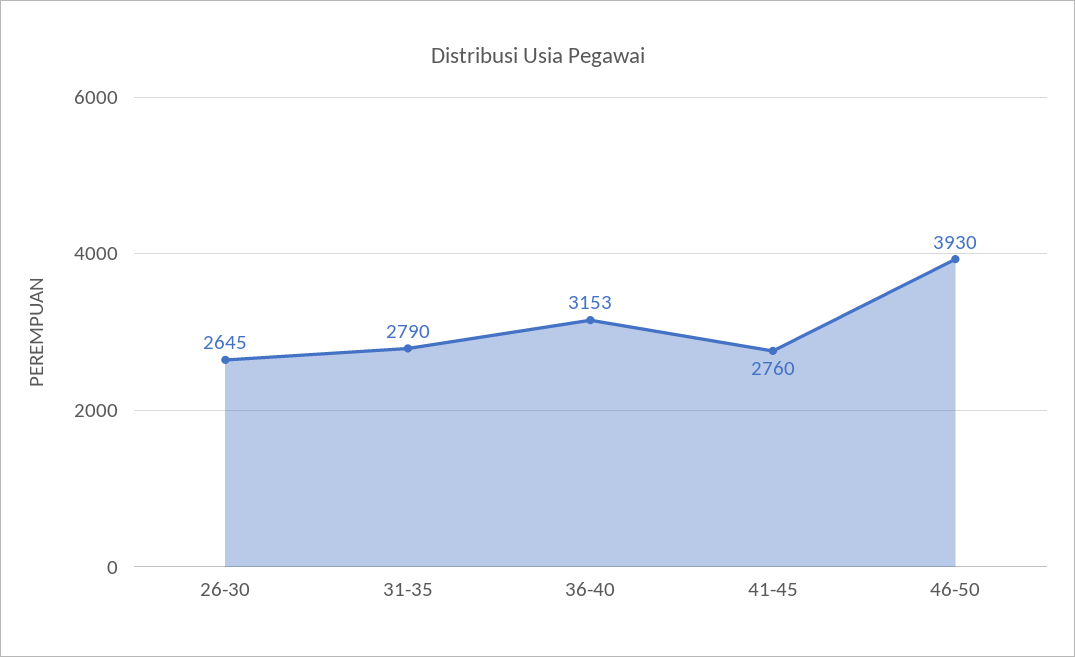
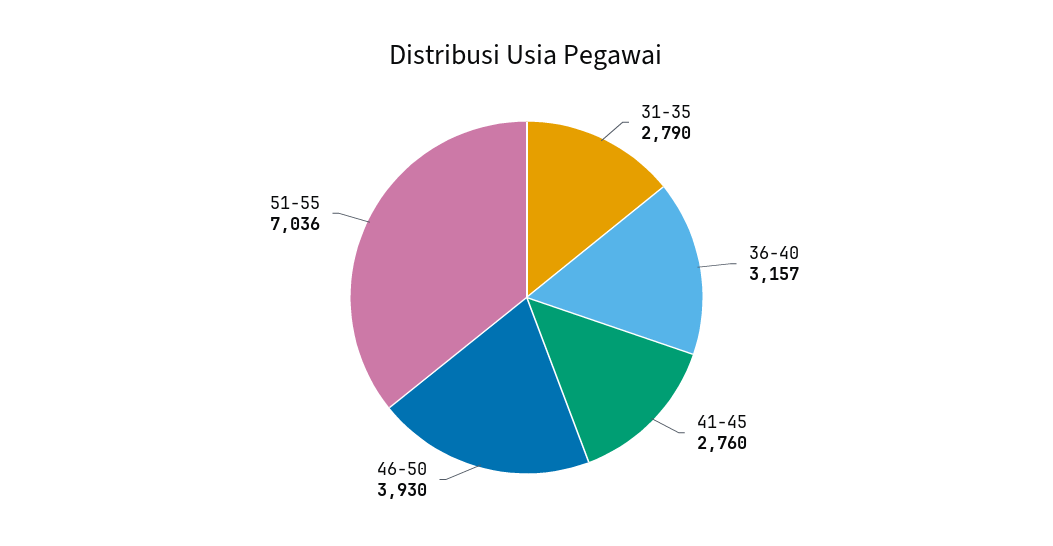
26-30: 2645 -> none
36-40: 3153 -> 3157
51-55: none -> 7036

